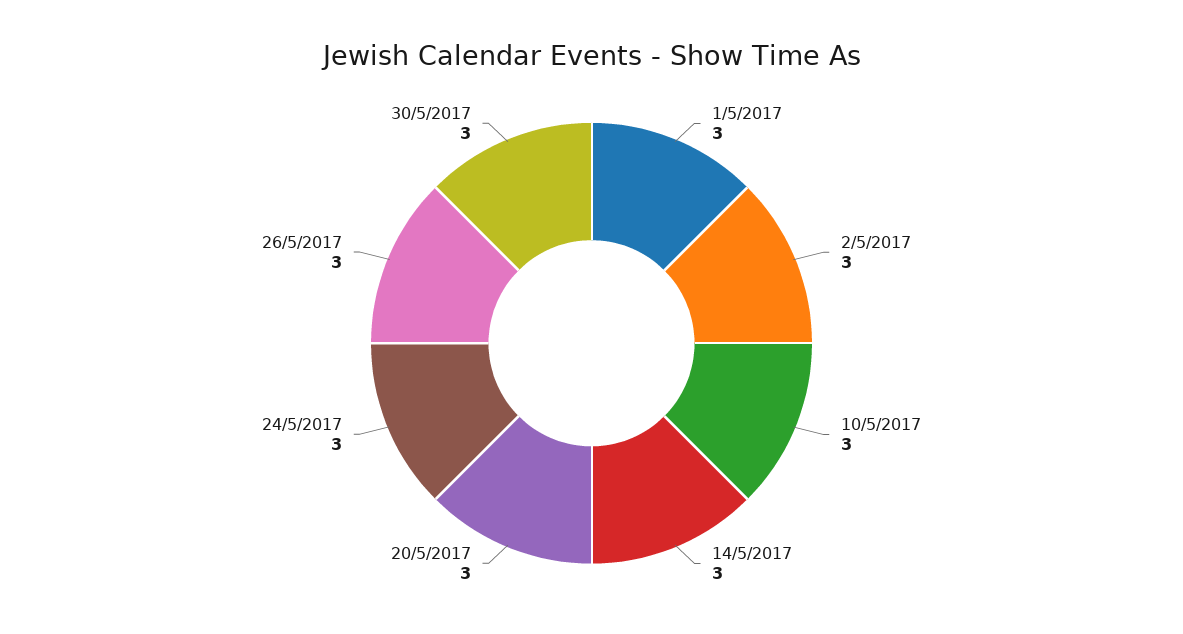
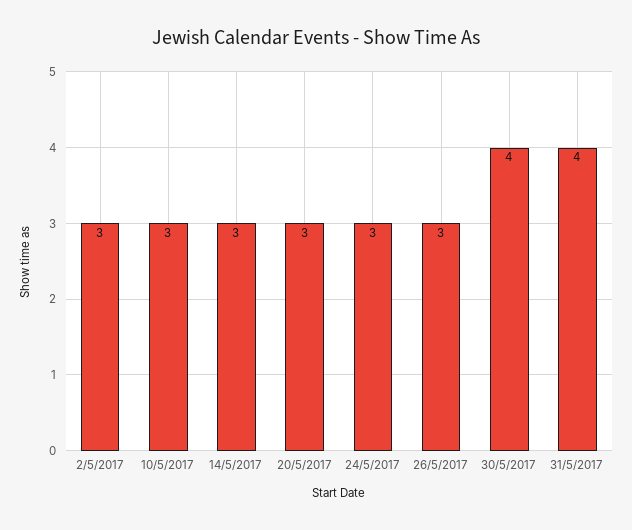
1/5/2017: 3 -> none
30/5/2017: 3 -> 4
31/5/2017: none -> 4

